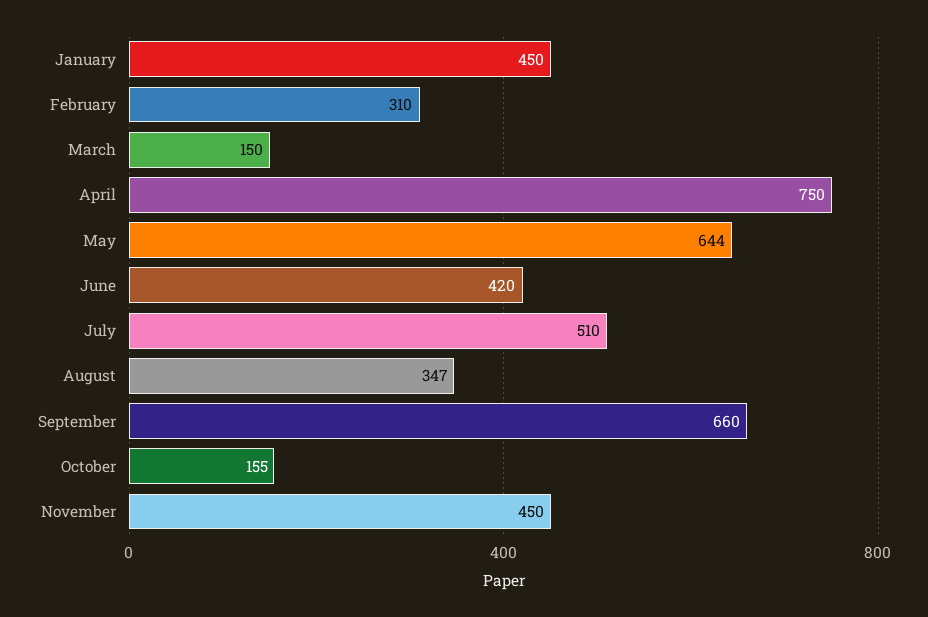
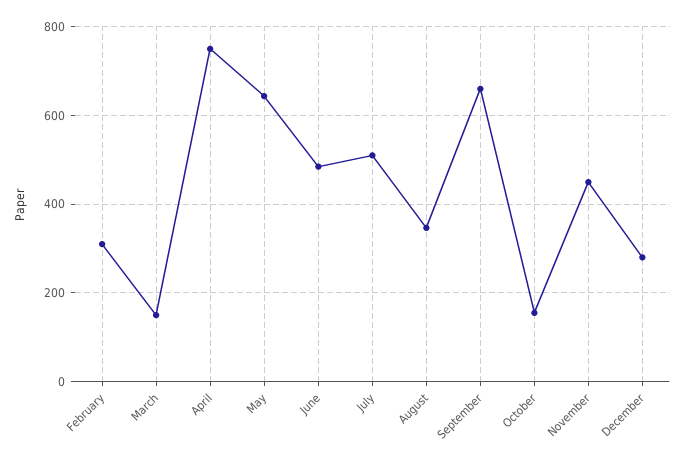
January: 450 -> none
June: 420 -> 480
December: none -> 280

